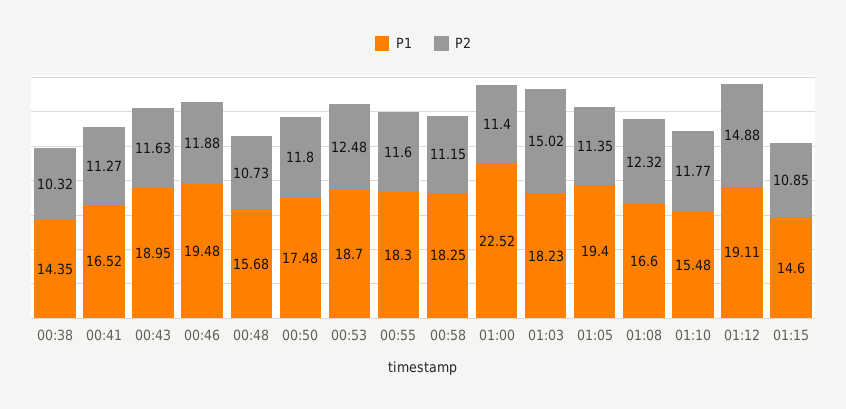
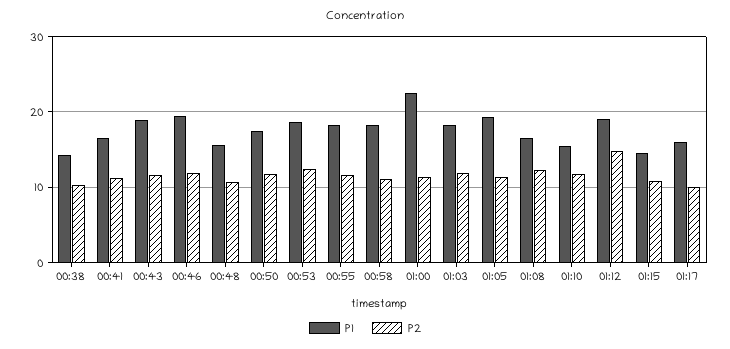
P2, 01:03: 15.02 -> 12
P1, 01:17: none -> 16
P2, 01:17: none -> 10

